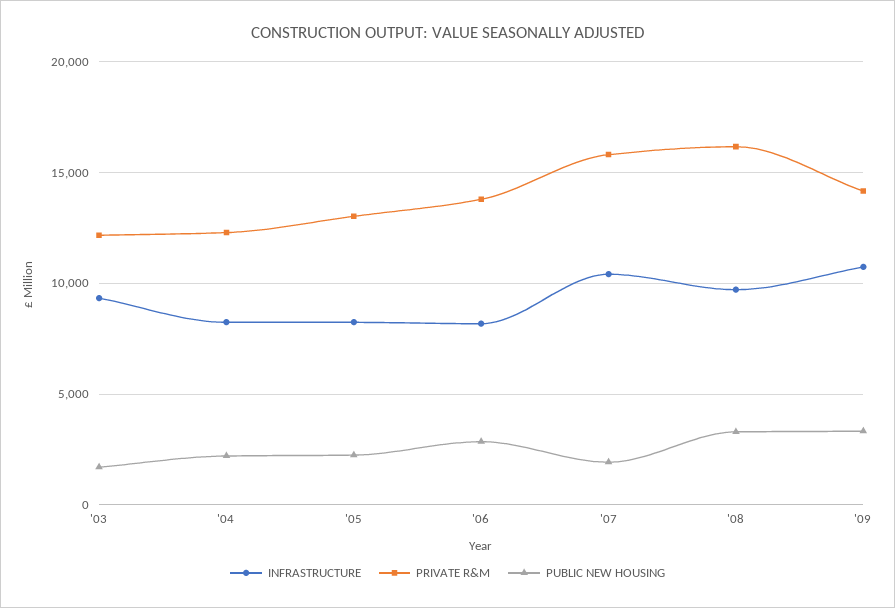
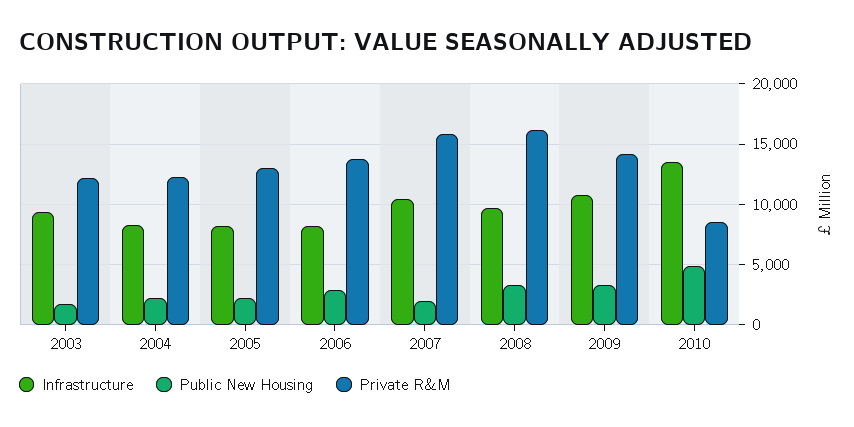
INFRASTRUCTURE, 2010: none -> 13500
PUBLIC NEW HOUSING, 2010: none -> 5000
PRIVATE R&M, 2010: none -> 8500

